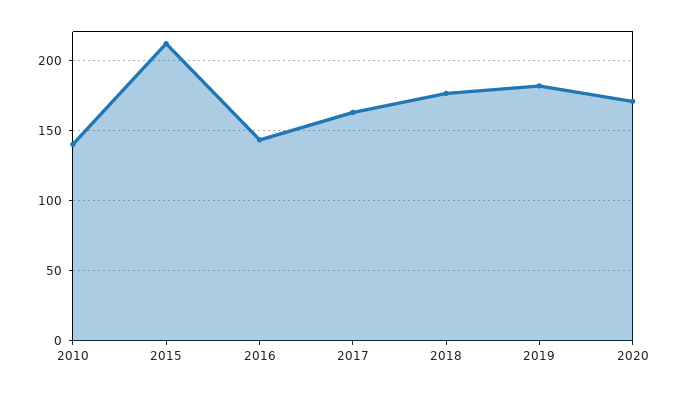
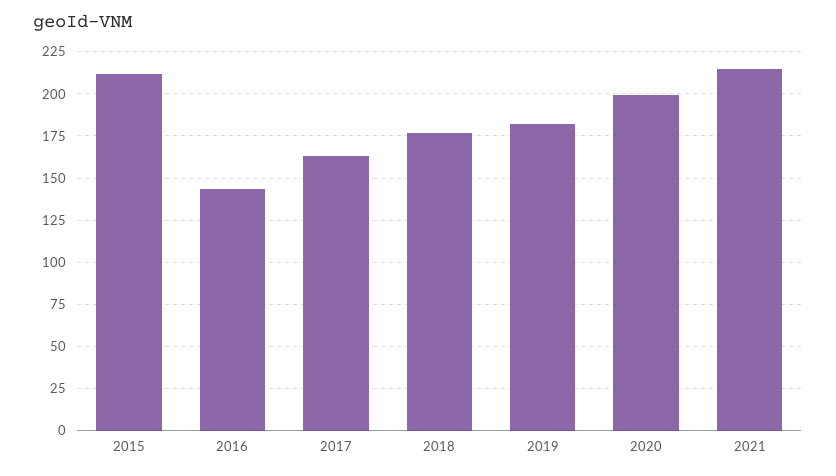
2010: 140 -> none
2020: 170 -> 200
2021: none -> 215

